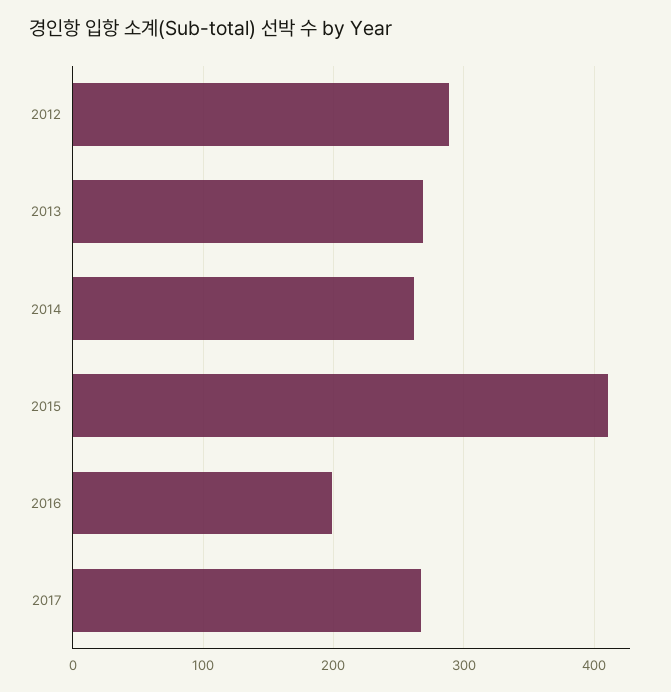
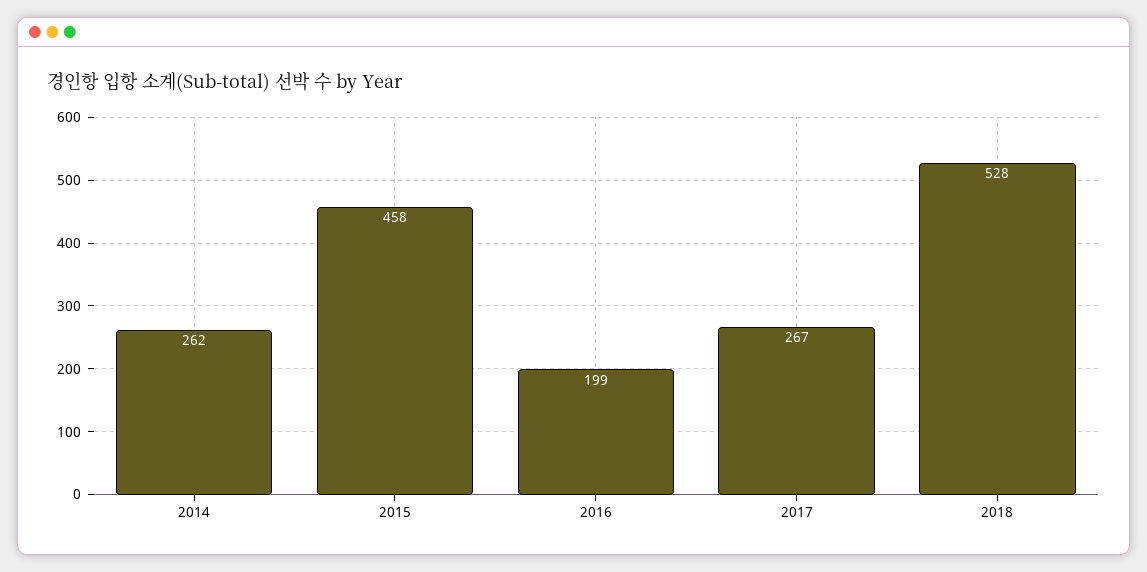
2012: 290 -> none
2013: 270 -> none
2015: 410 -> 458
2018: none -> 528

